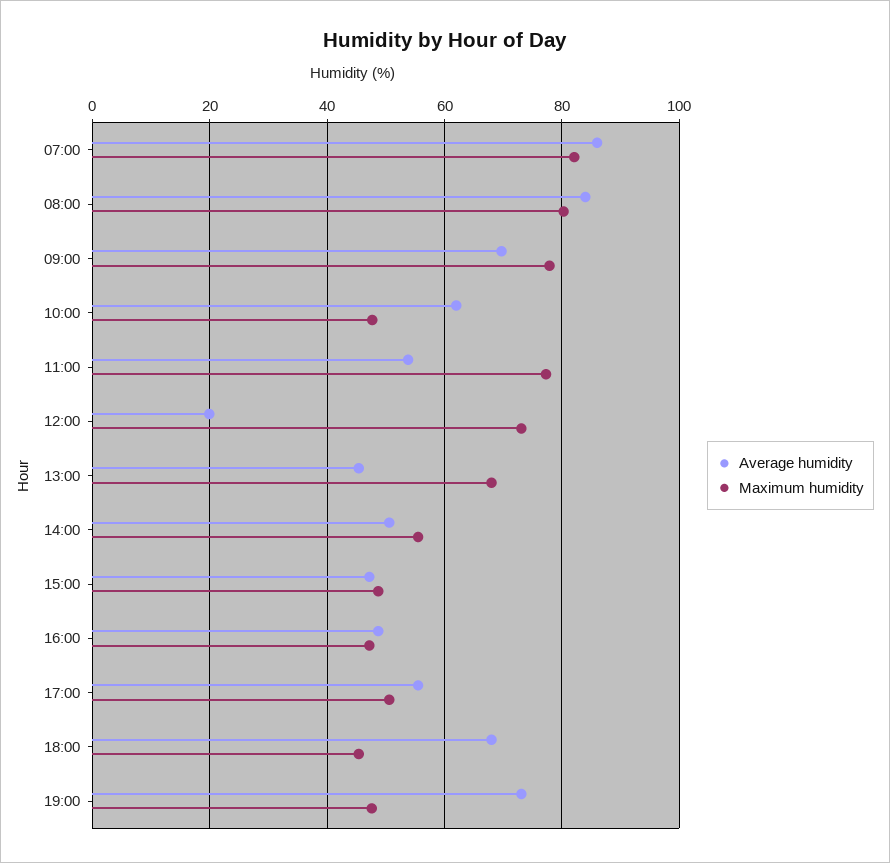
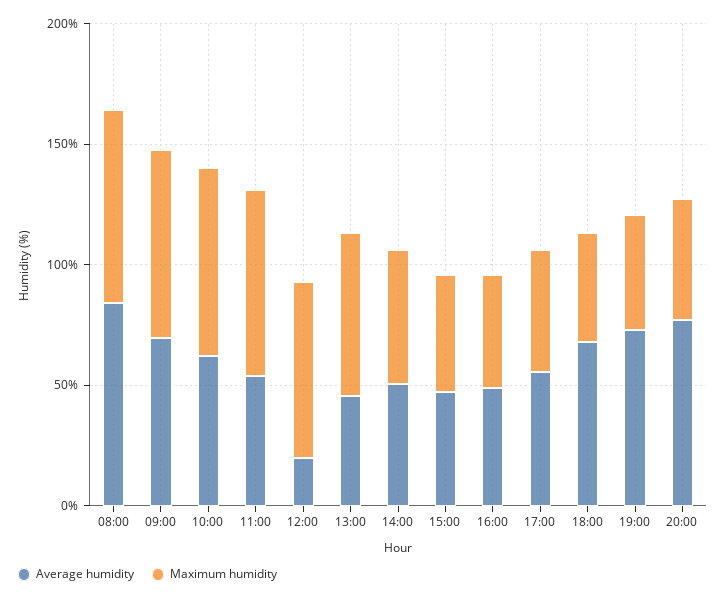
Average humidity, 07:00: 86 -> none
Maximum humidity, 07:00: 82 -> none
Maximum humidity, 10:00: 48 -> 80
Average humidity, 20:00: none -> 80
Maximum humidity, 20:00: none -> 50

